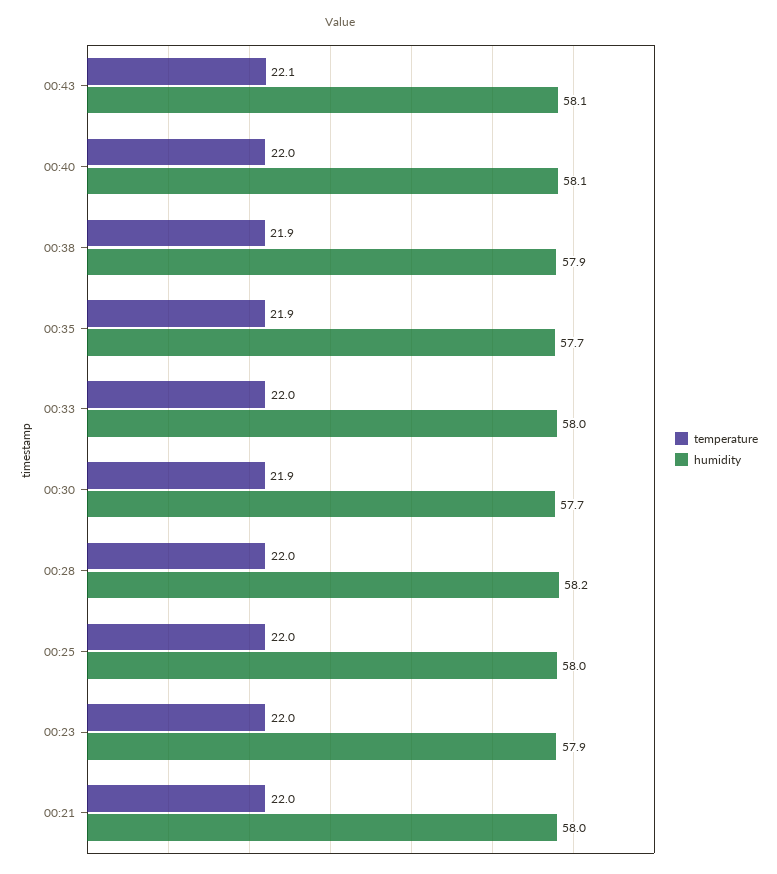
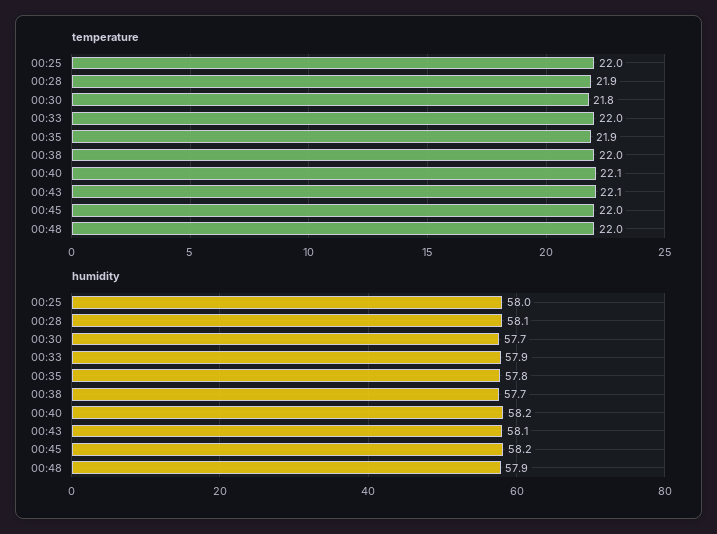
temperature, 00:40: 22 -> 22.1
humidity, 00:40: 58.1 -> 58.2
temperature, 00:38: 21.9 -> 22
humidity, 00:38: 57.9 -> 57.7
humidity, 00:35: 57.7 -> 57.8
humidity, 00:33: 58 -> 57.9
temperature, 00:30: 21.9 -> 21.8
temperature, 00:28: 22 -> 21.9
humidity, 00:28: 58.2 -> 58.1
temperature, 00:23: 22 -> none
humidity, 00:23: 57.9 -> none
temperature, 00:21: 22 -> none
humidity, 00:21: 58 -> none
temperature, 00:45: none -> 22
temperature, 00:48: none -> 22
humidity, 00:45: none -> 58.2
humidity, 00:48: none -> 57.9

